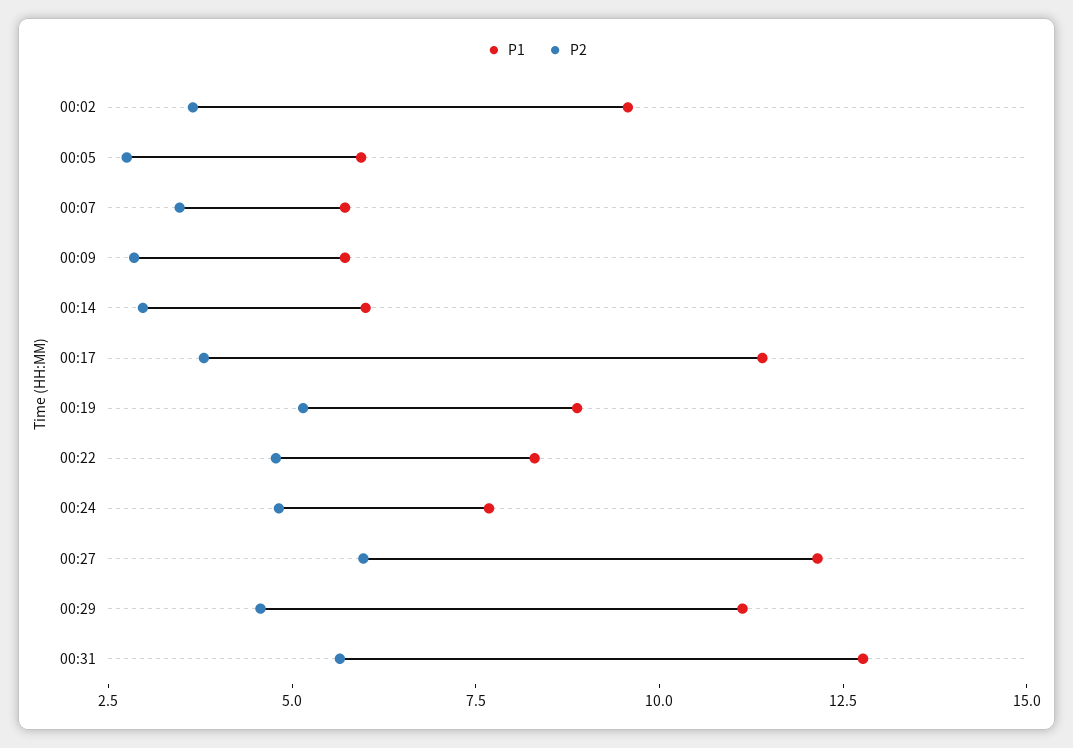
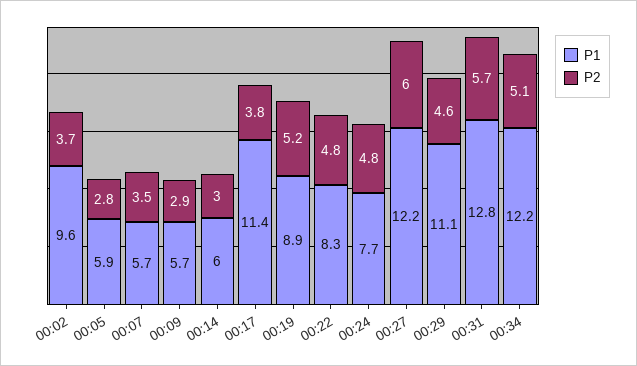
P1, 00:34: none -> 12.2
P2, 00:34: none -> 5.1

